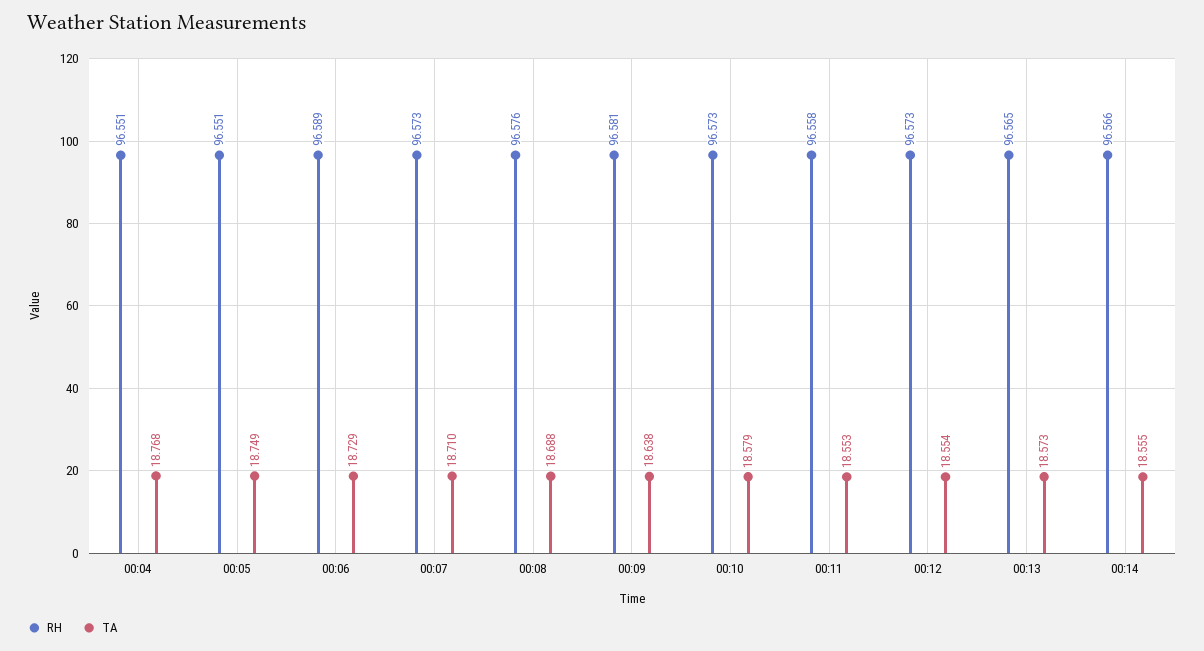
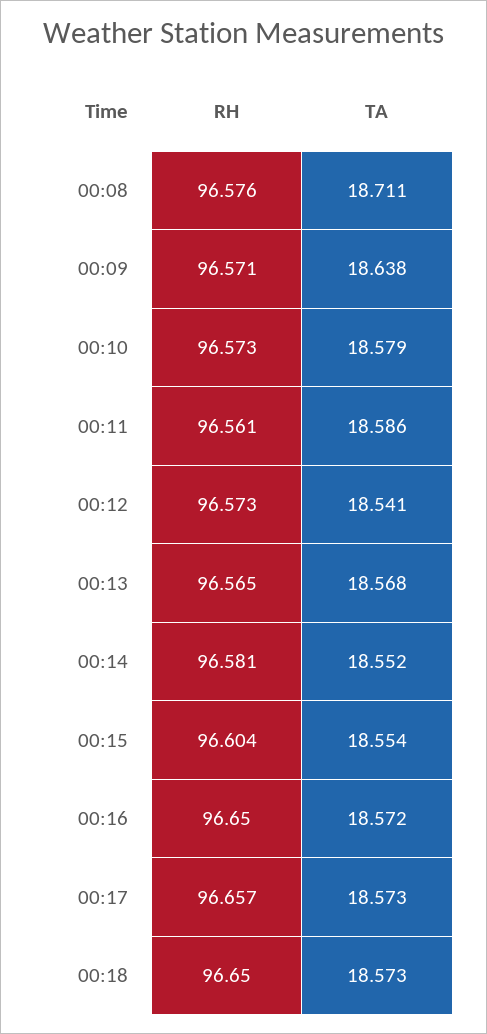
RH, 00:04: 96.551 -> none
TA, 00:04: 18.768 -> none
RH, 00:05: 96.551 -> none
TA, 00:05: 18.749 -> none
RH, 00:06: 96.589 -> none
TA, 00:06: 18.729 -> none
RH, 00:07: 96.573 -> none
TA, 00:07: 18.71 -> none
TA, 00:08: 18.688 -> 18.711
RH, 00:09: 96.581 -> 96.571
RH, 00:11: 96.558 -> 96.561
TA, 00:11: 18.553 -> 18.586
TA, 00:12: 18.554 -> 18.541
TA, 00:13: 18.573 -> 18.568
RH, 00:14: 96.566 -> 96.581
TA, 00:14: 18.555 -> 18.552
RH, 00:15: none -> 96.604
TA, 00:15: none -> 18.554
RH, 00:16: none -> 96.65
TA, 00:16: none -> 18.572
RH, 00:17: none -> 96.657
TA, 00:17: none -> 18.573
RH, 00:18: none -> 96.65
TA, 00:18: none -> 18.573

